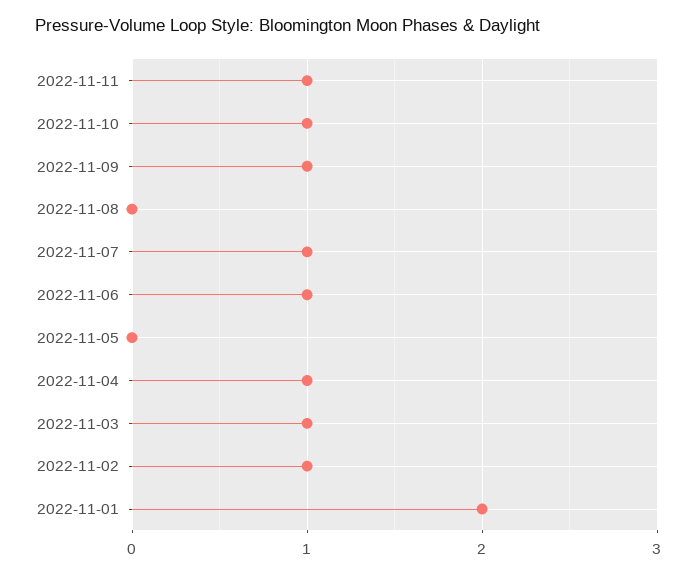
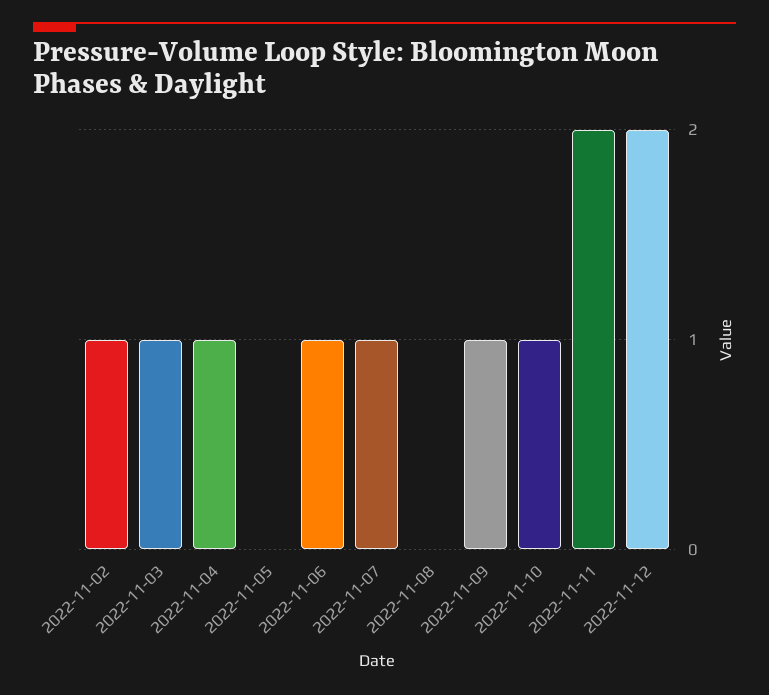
2022-11-11: 1 -> 2
2022-11-01: 2 -> none
2022-11-12: none -> 2

